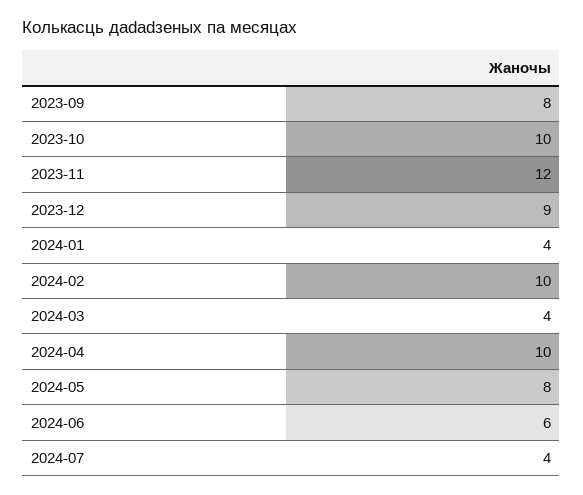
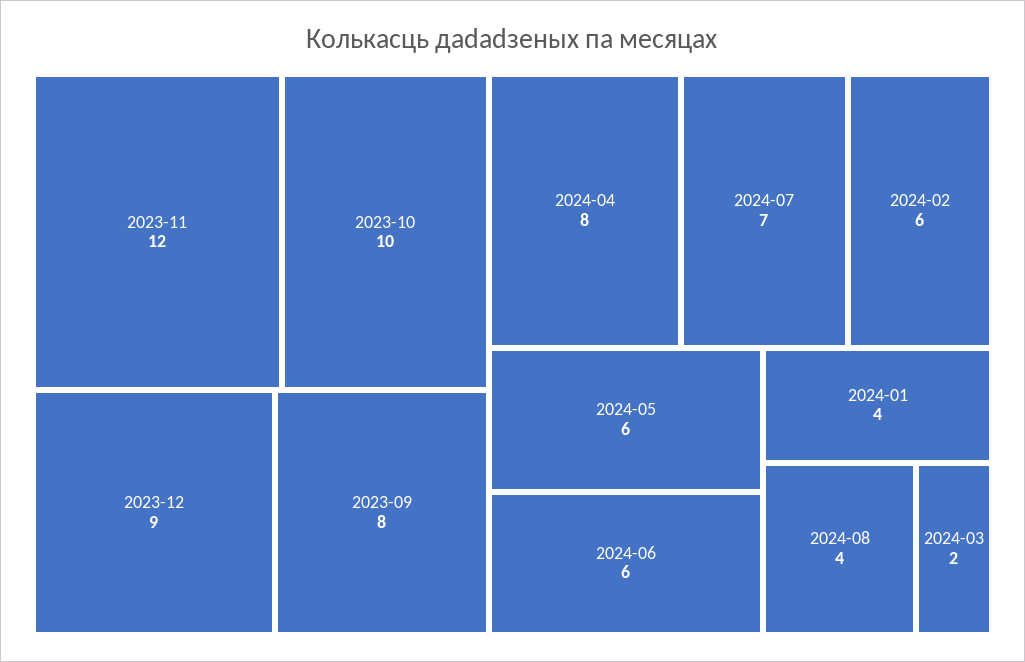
2024-02: 10 -> 6
2024-03: 4 -> 2
2024-04: 10 -> 8
2024-05: 8 -> 6
2024-07: 4 -> 7
2024-08: none -> 4

